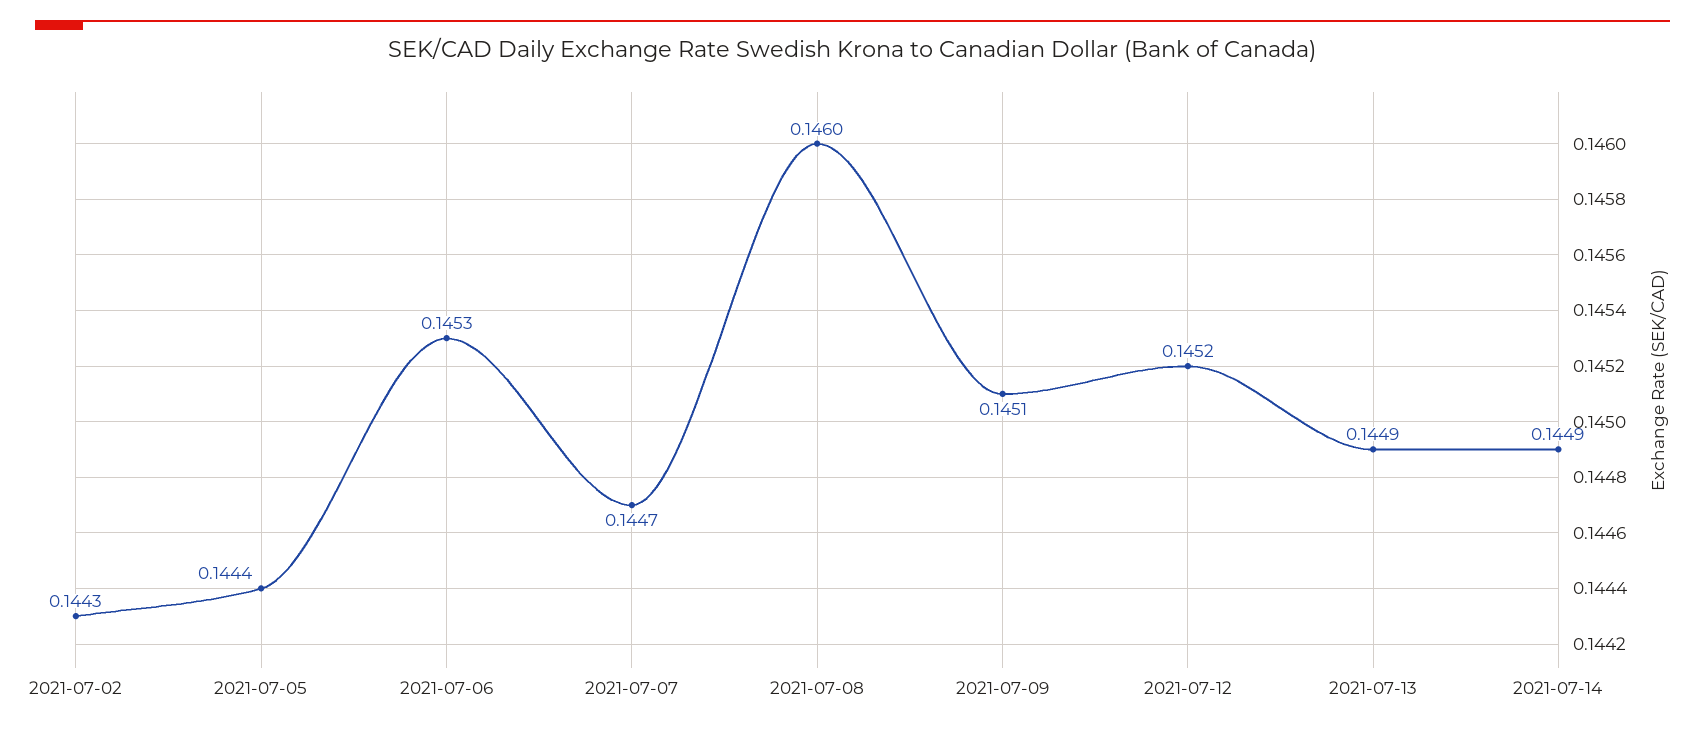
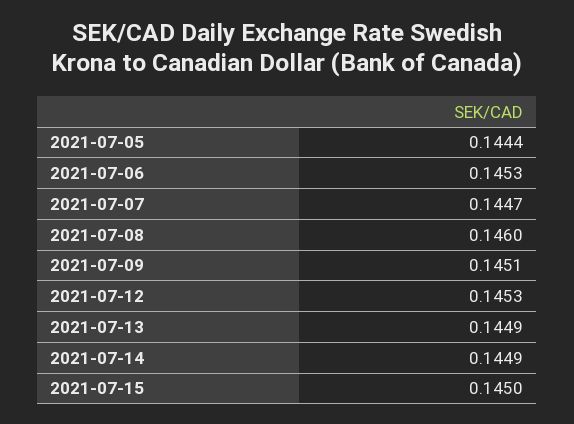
2021-07-02: 0.1443 -> none
2021-07-12: 0.1452 -> 0.1453
2021-07-15: none -> 0.145

